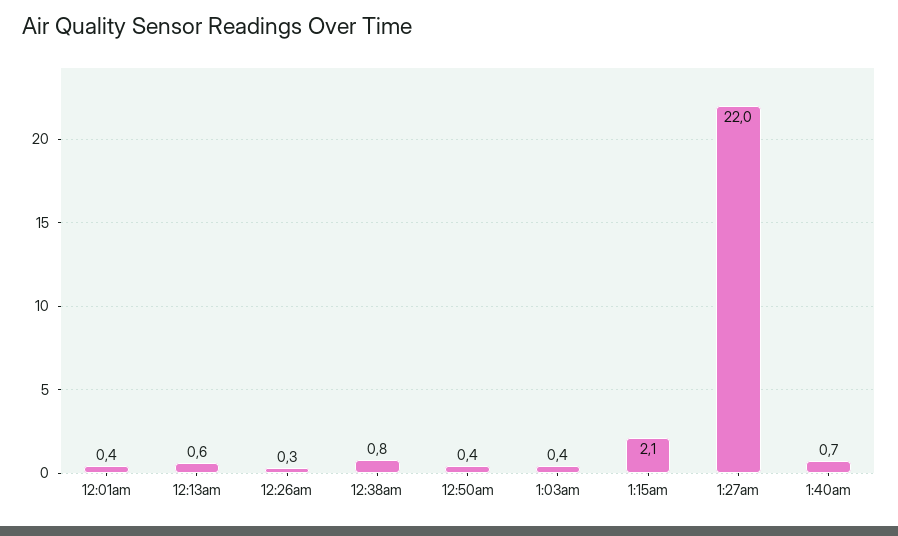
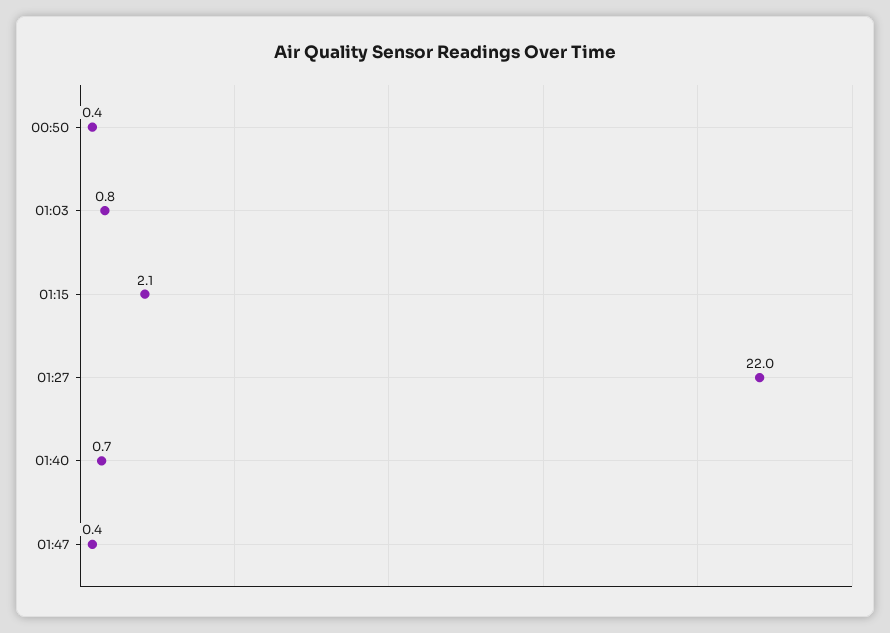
12:01am: 0.4 -> none
12:13am: 0.6 -> none
12:26am: 0.3 -> none
12:38am: 0.8 -> none
1:03am: 0.4 -> 0.8
01:47: none -> 0.4

